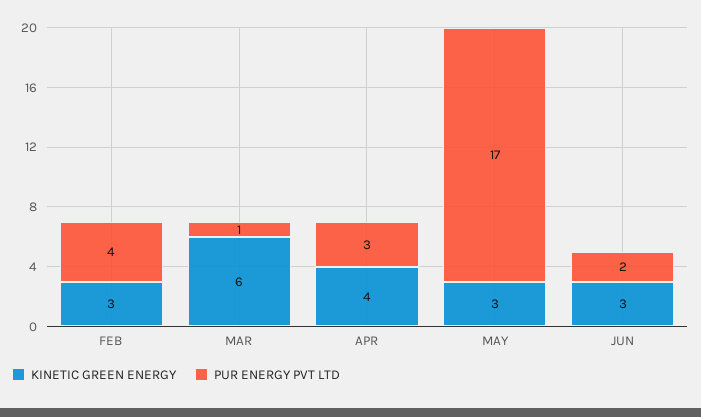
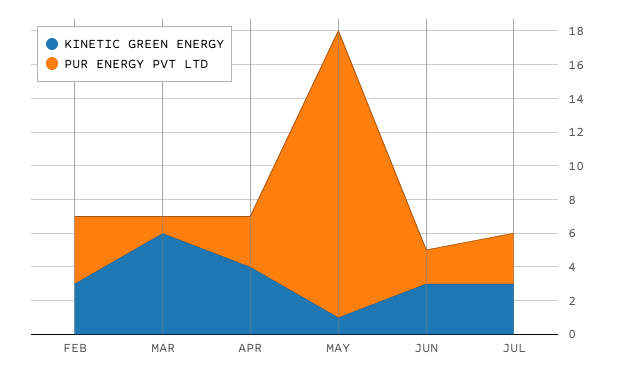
KINETIC GREEN ENERGY, MAY: 3 -> 1
KINETIC GREEN ENERGY, JUL: none -> 3
PUR ENERGY PVT LTD, JUL: none -> 3

